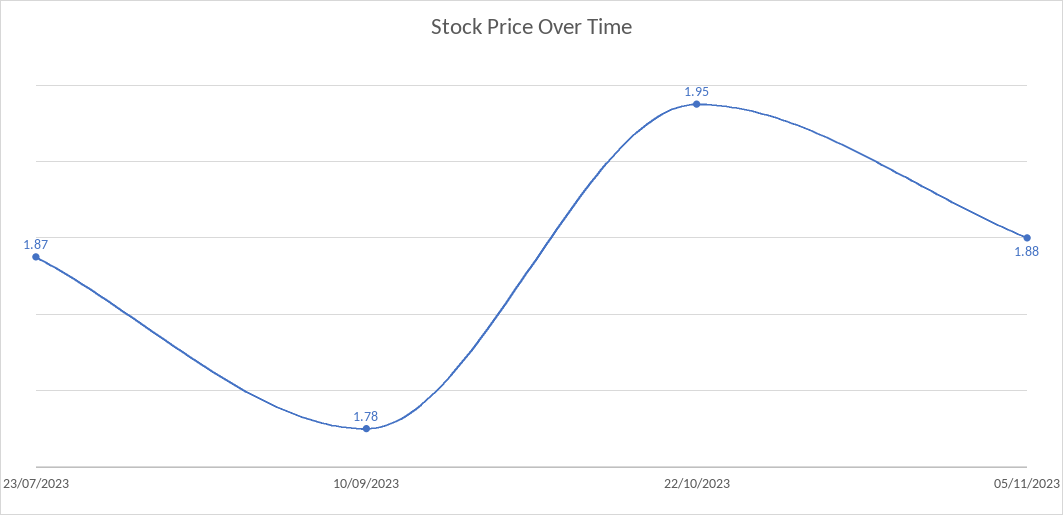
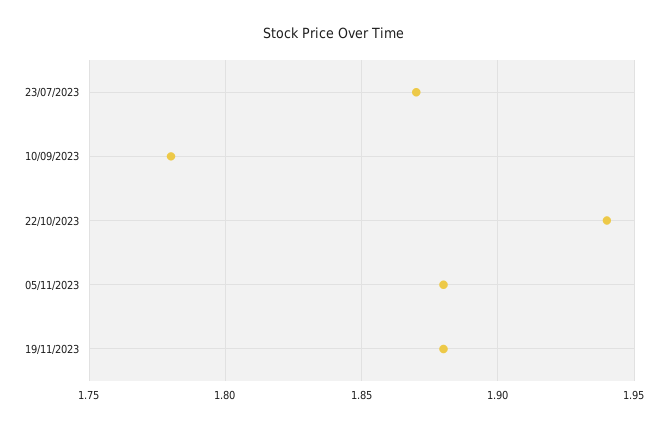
22/10/2023: 1.95 -> 1.94
19/11/2023: none -> 1.88

